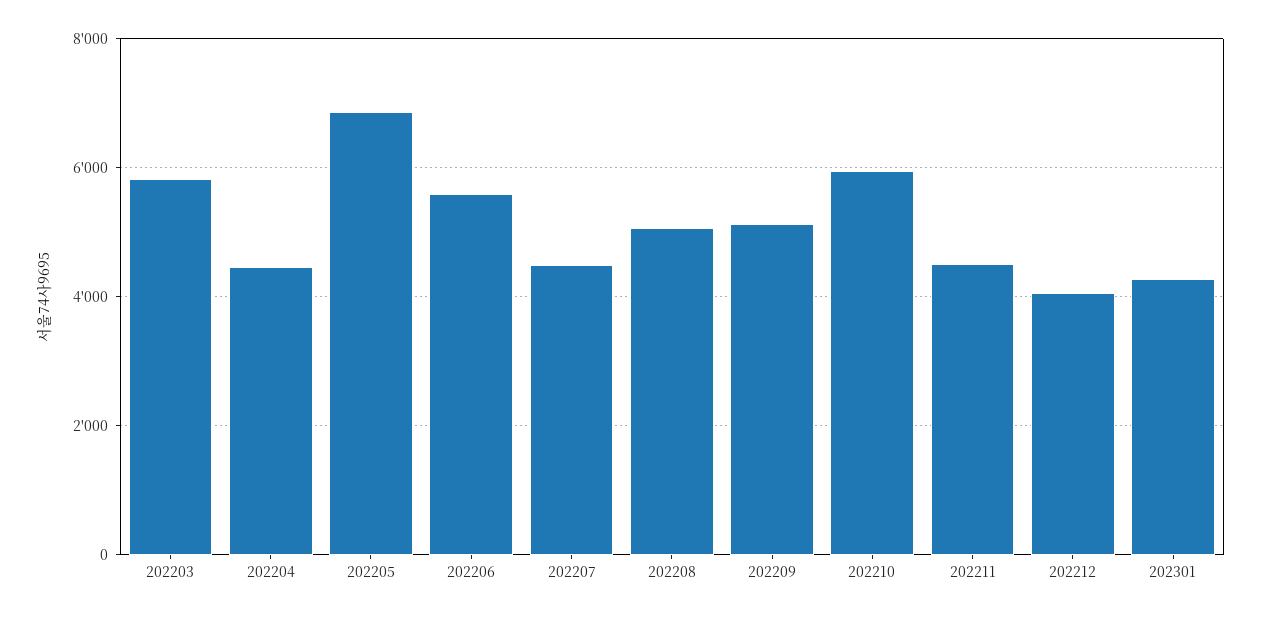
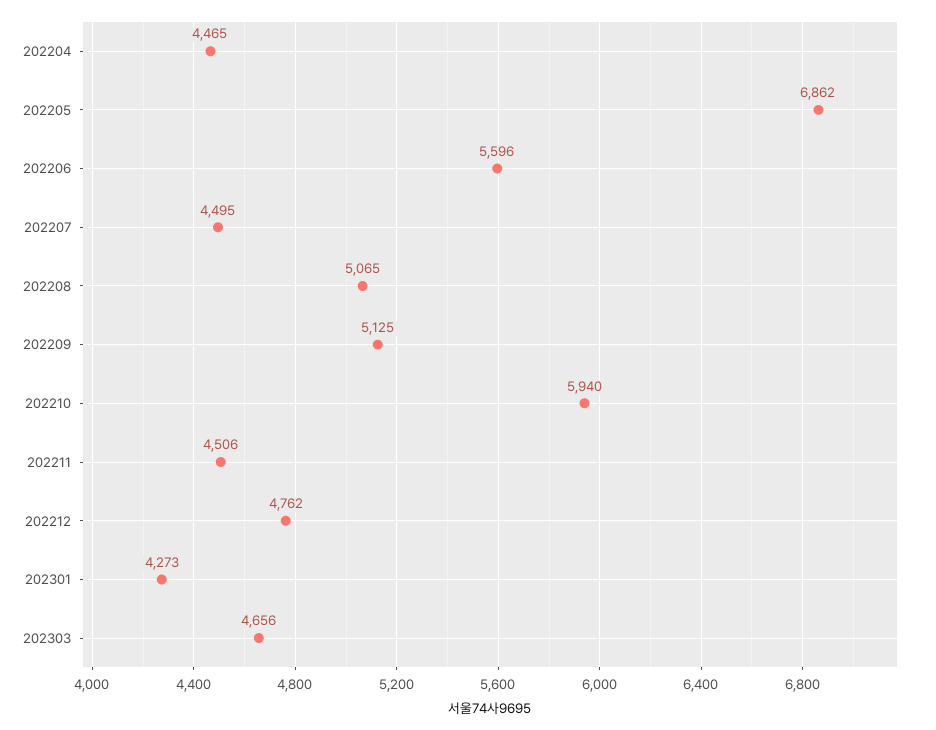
202203: 5800 -> none
202212: 4000 -> 4762
202303: none -> 4656

